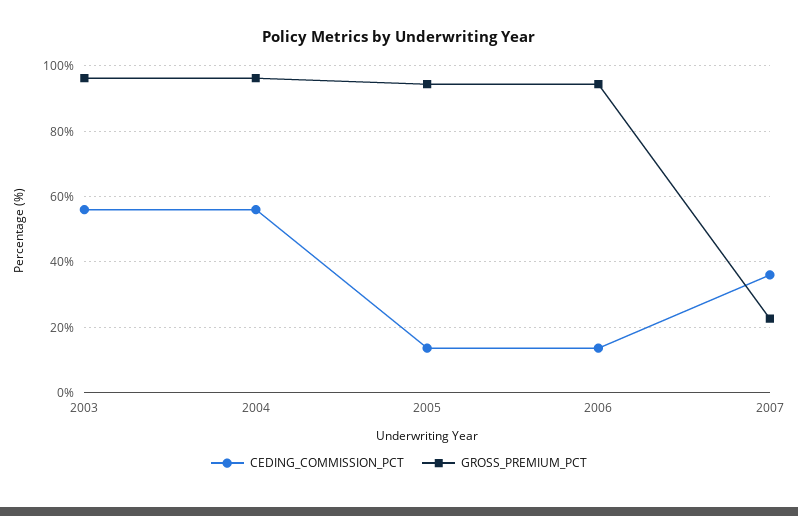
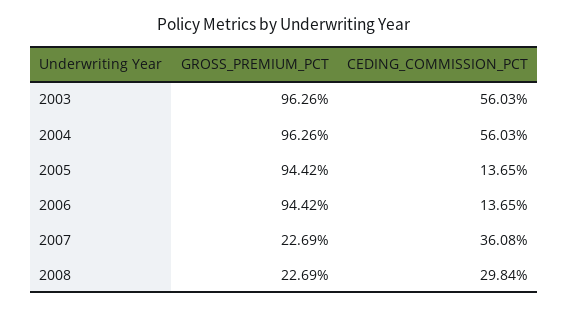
GROSS_PREMIUM_PCT, 2008: none -> 22.69
CEDING_COMMISSION_PCT, 2008: none -> 29.84

